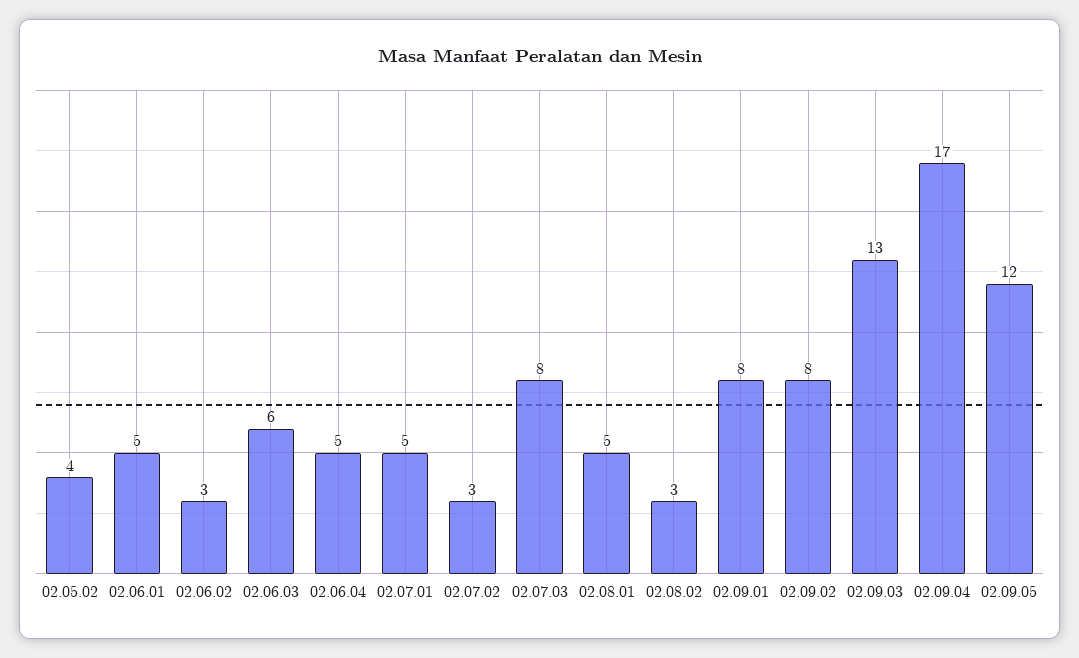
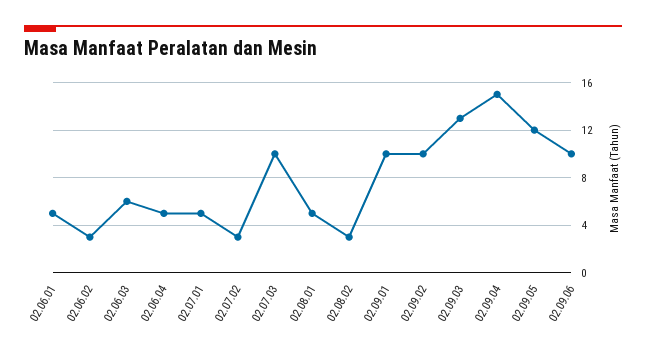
02.05.02: 4 -> none
02.07.03: 8 -> 10
02.09.01: 8 -> 10
02.09.02: 8 -> 10
02.09.04: 17 -> 15
02.09.06: none -> 10

